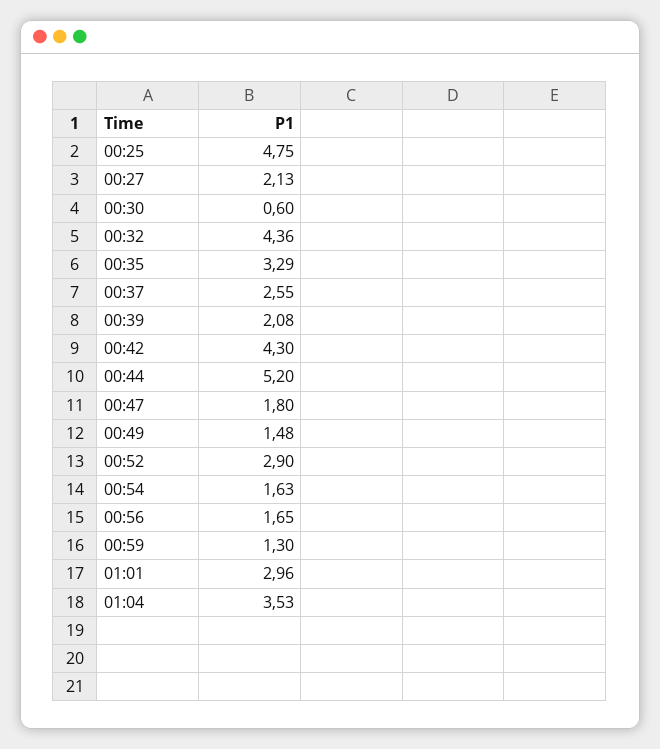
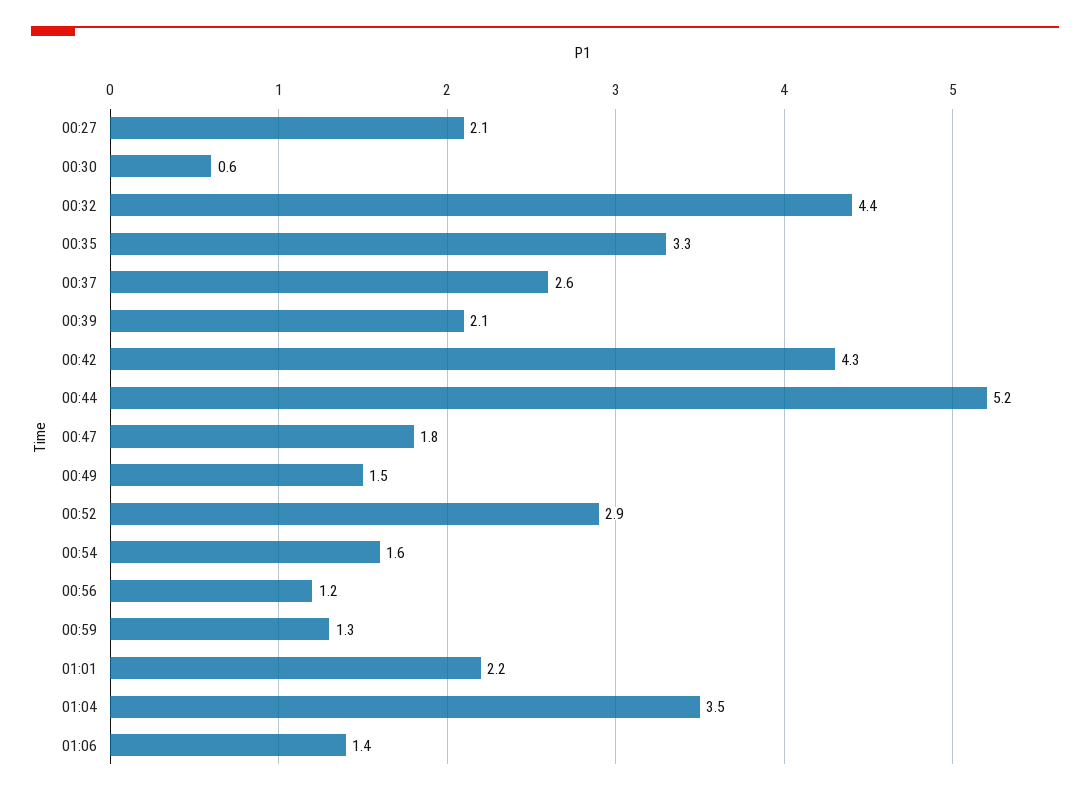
00:25: 4.75 -> none
00:56: 1.65 -> 1.2
01:01: 2.96 -> 2.2
01:06: none -> 1.4

